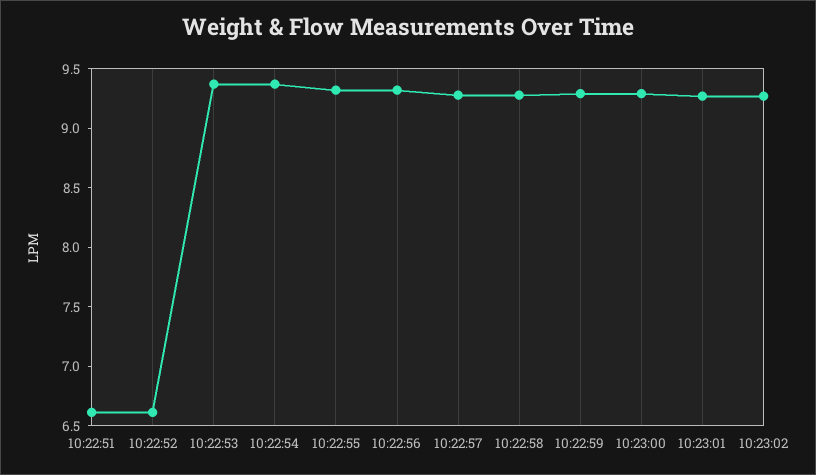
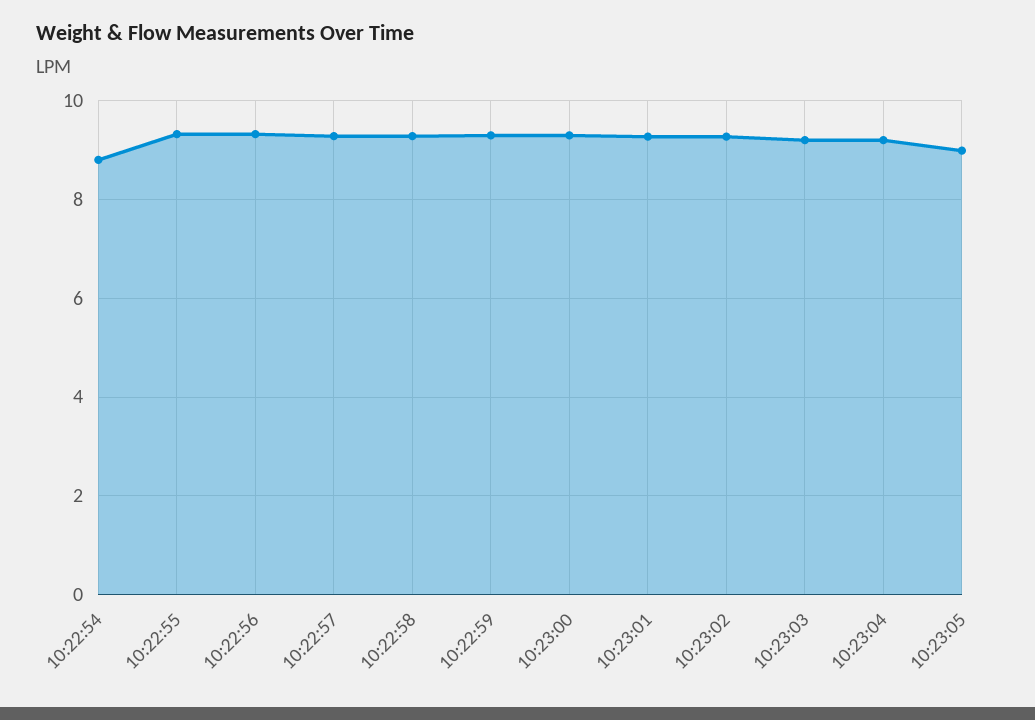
10:22:51: 6.6 -> none
10:22:52: 6.6 -> none
10:22:53: 9.4 -> none
10:22:54: 9.4 -> 8.8
10:23:03: none -> 9.2
10:23:04: none -> 9.2
10:23:05: none -> 9

